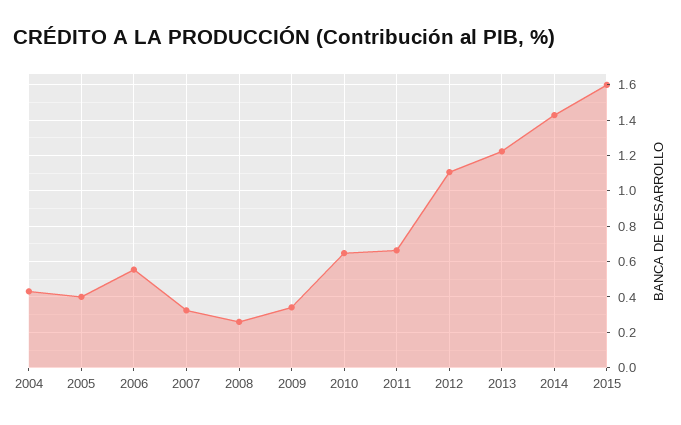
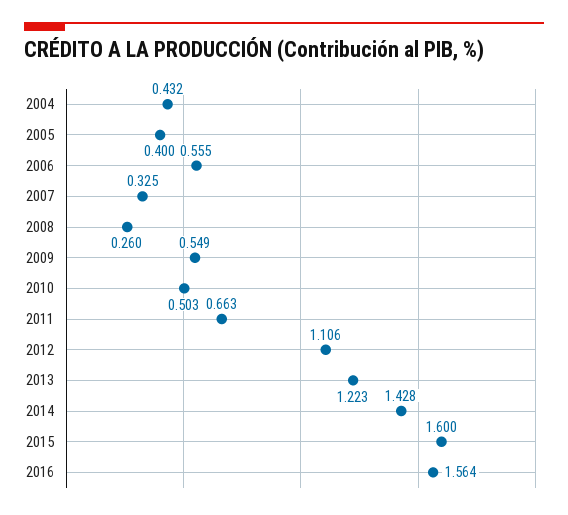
2009: 0.35 -> 0.549
2010: 0.65 -> 0.503
2016: none -> 1.564

